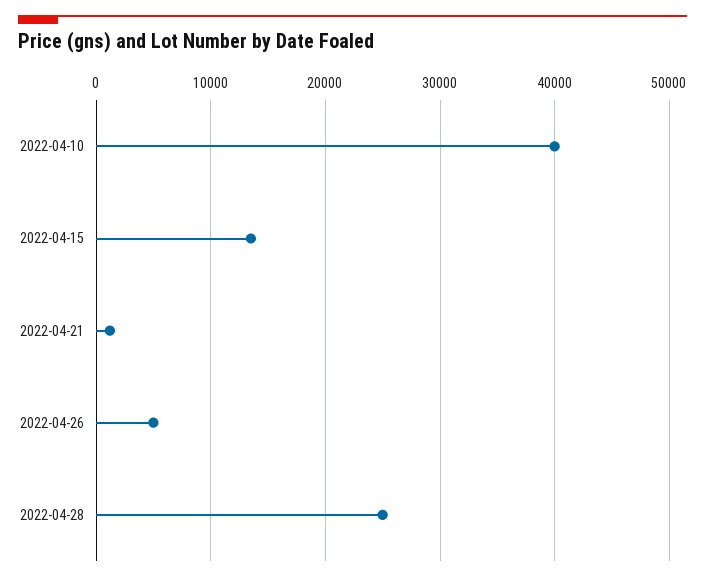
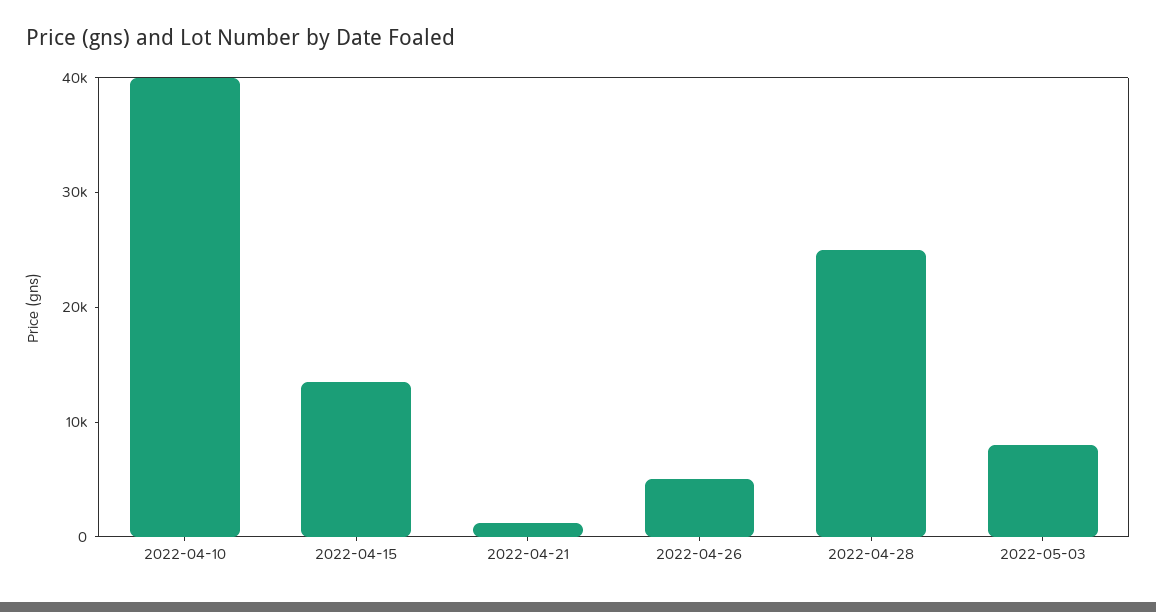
2022-05-03: none -> 8000

